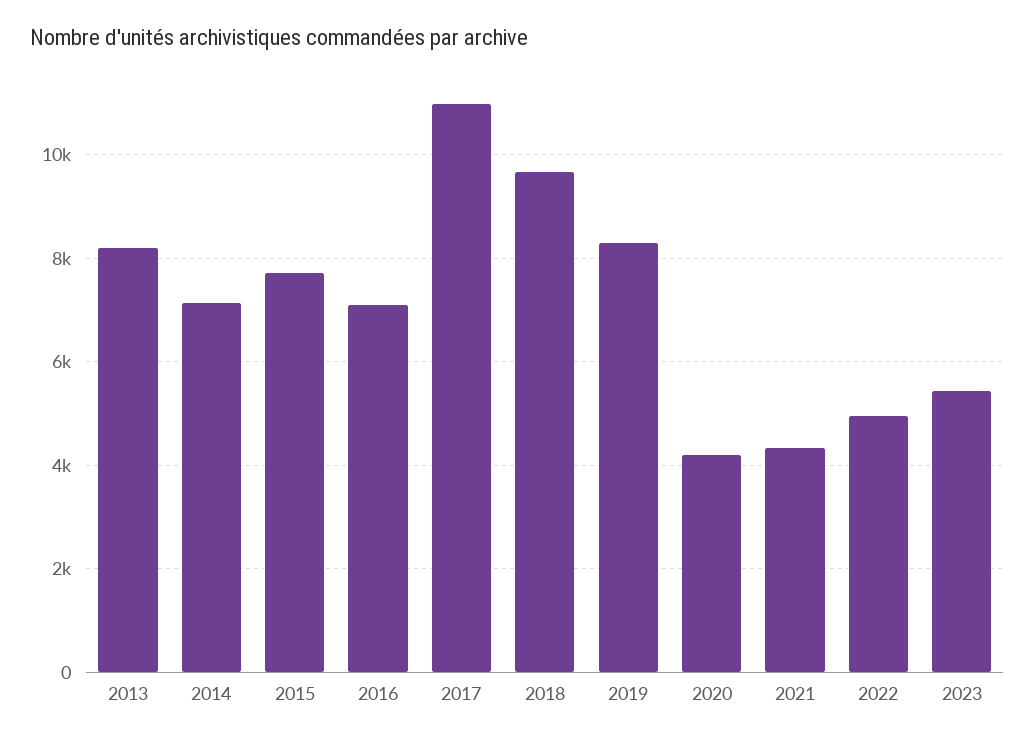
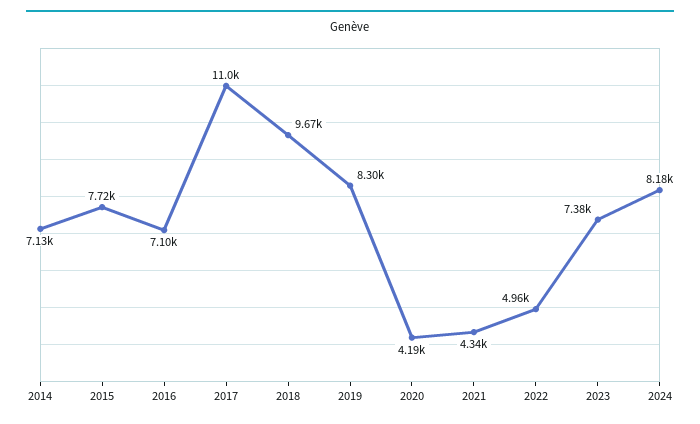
2013: 8200 -> none
2023: 5400 -> 7380
2024: none -> 8180

